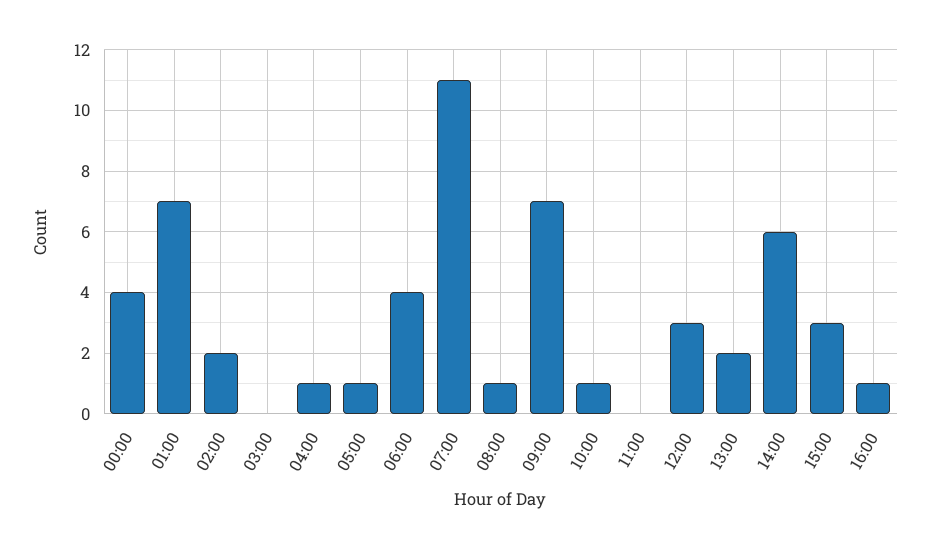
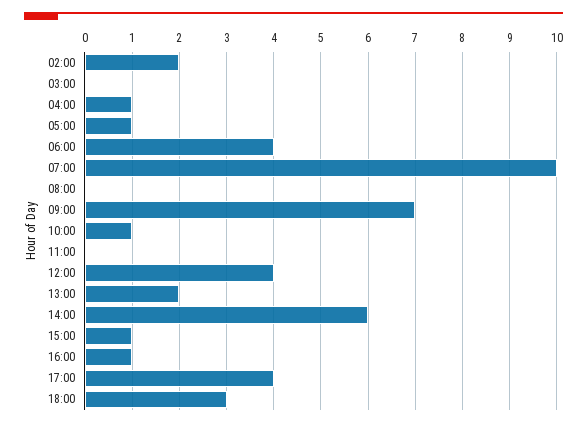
00:00: 4 -> none
01:00: 7 -> none
07:00: 11 -> 10
08:00: 1 -> 0
12:00: 3 -> 4
15:00: 3 -> 1
17:00: none -> 4
18:00: none -> 3

